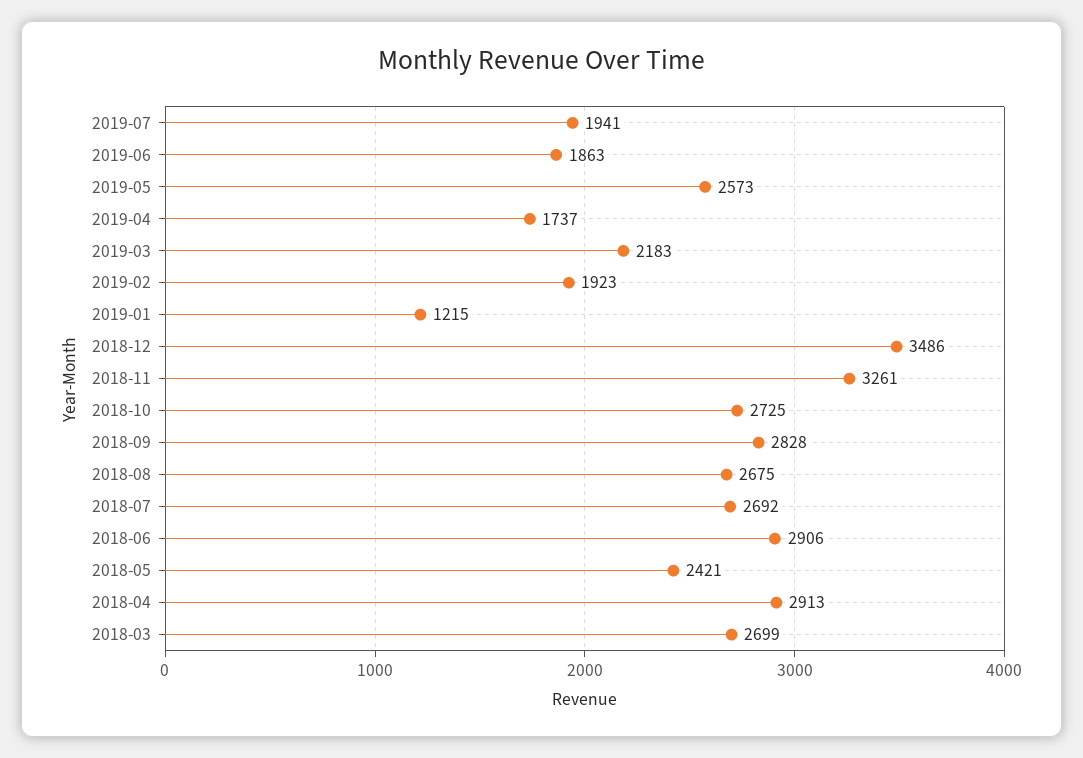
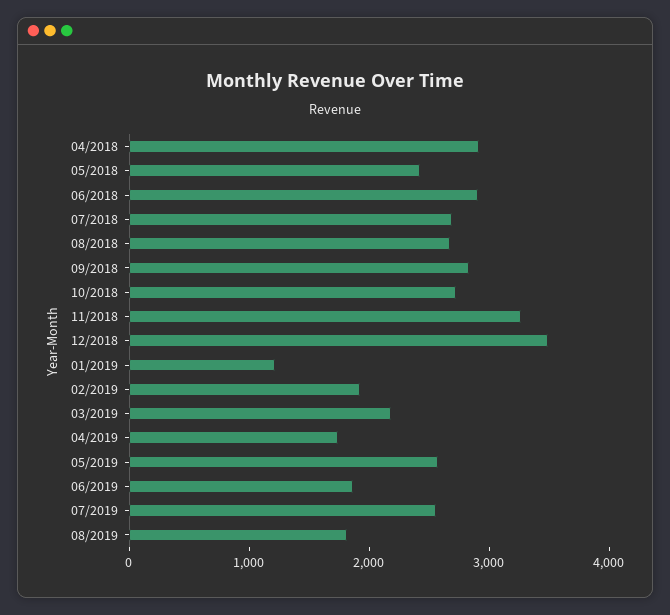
2019-07: 1941 -> 2600
2018-03: 2699 -> none
08/2019: none -> 1800

